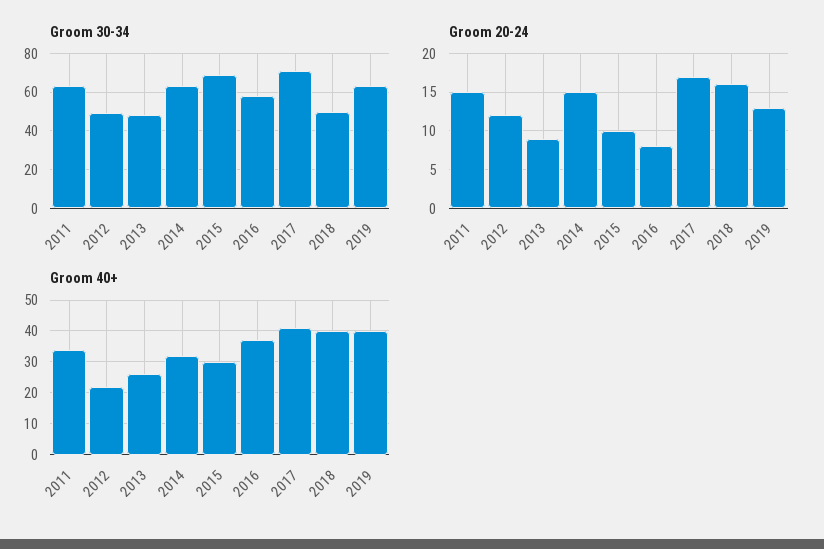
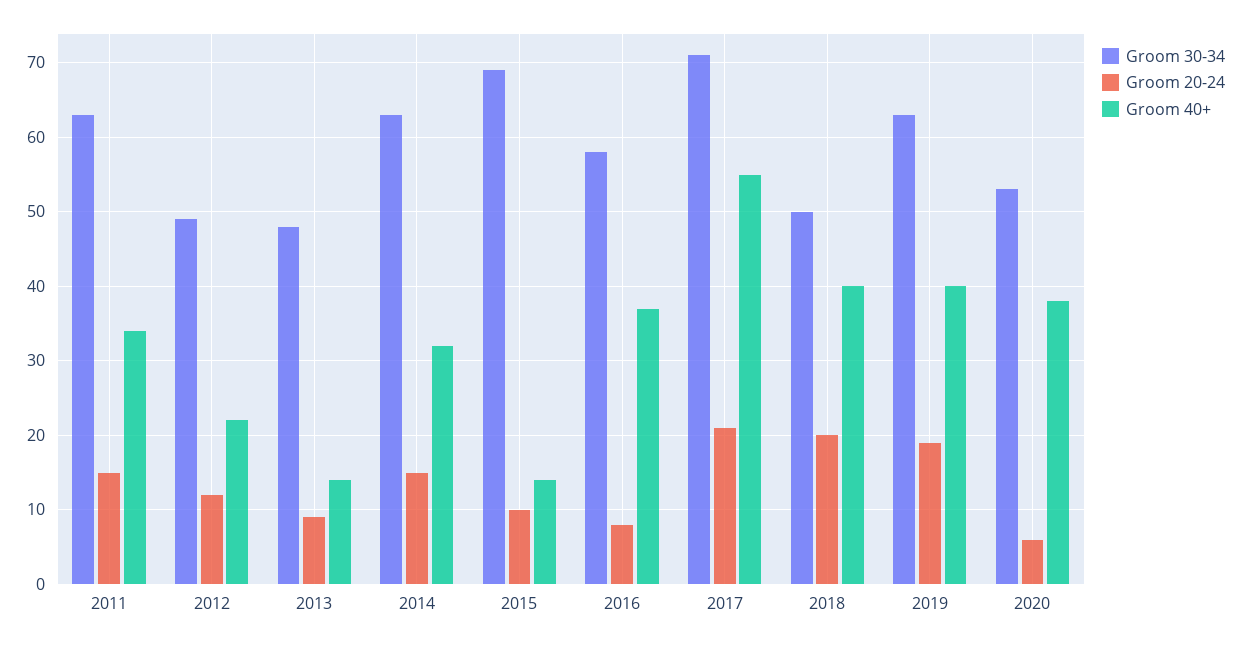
Groom 20-24, 2017: 17 -> 21
Groom 20-24, 2018: 16 -> 20
Groom 20-24, 2019: 13 -> 19
Groom 40+, 2013: 25 -> 14
Groom 40+, 2015: 30 -> 14
Groom 40+, 2017: 40 -> 55
Groom 30-34, 2020: none -> 53
Groom 20-24, 2020: none -> 6
Groom 40+, 2020: none -> 38

